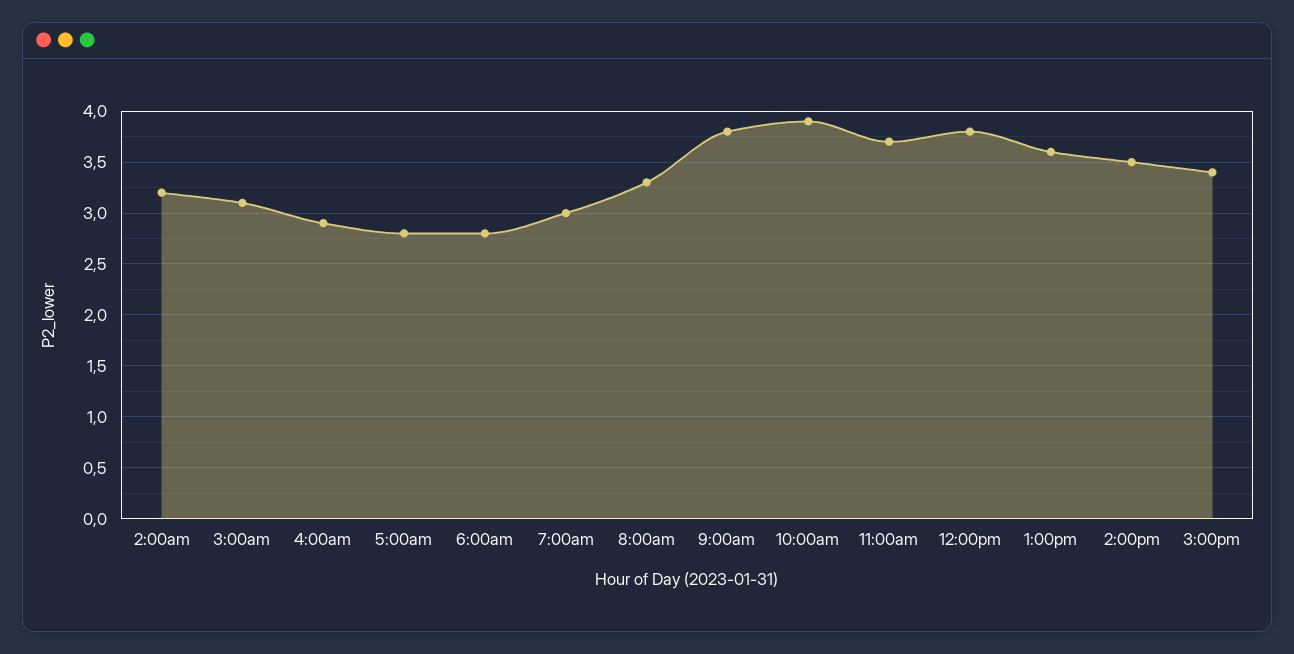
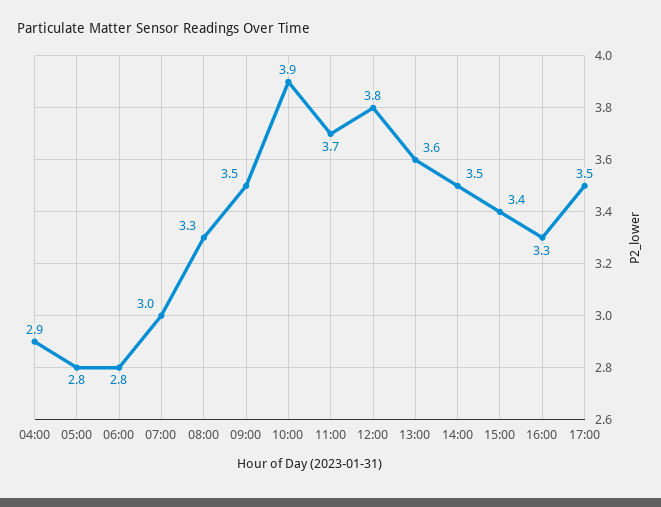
2:00am: 3.2 -> none
3:00am: 3.1 -> none
9:00am: 3.8 -> 3.5
16:00: none -> 3.3
17:00: none -> 3.5

